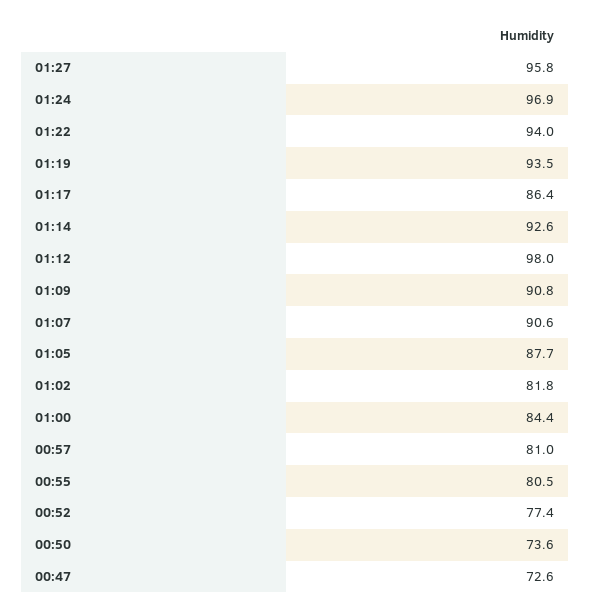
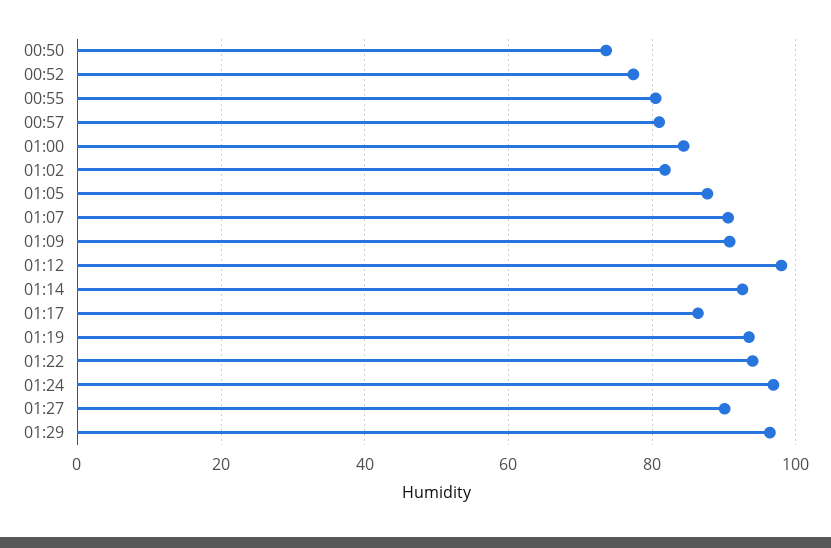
01:27: 95.8 -> 90
00:47: 72.6 -> none
01:29: none -> 96

